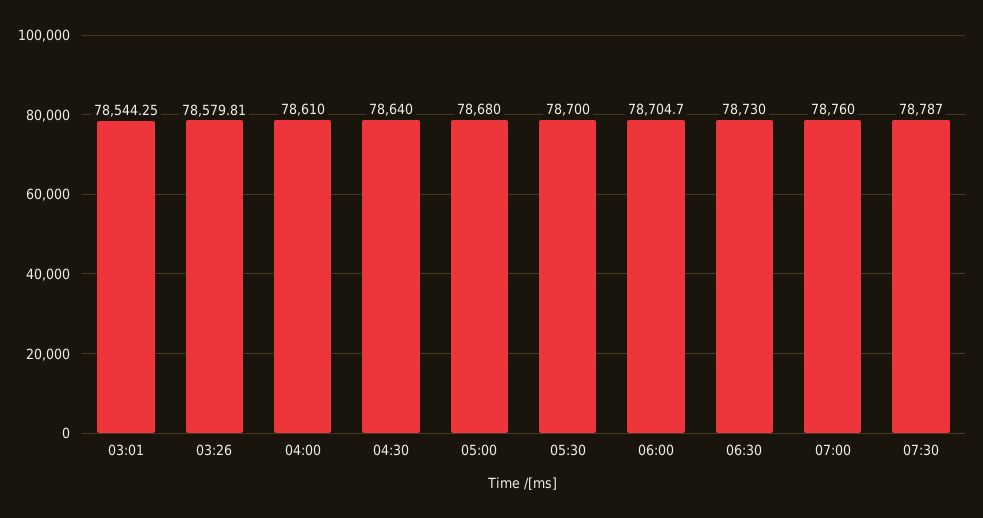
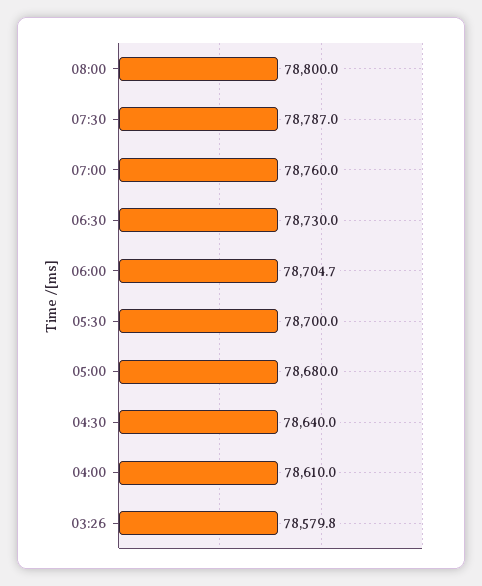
03:01: 78544.25 -> none
08:00: none -> 78800

